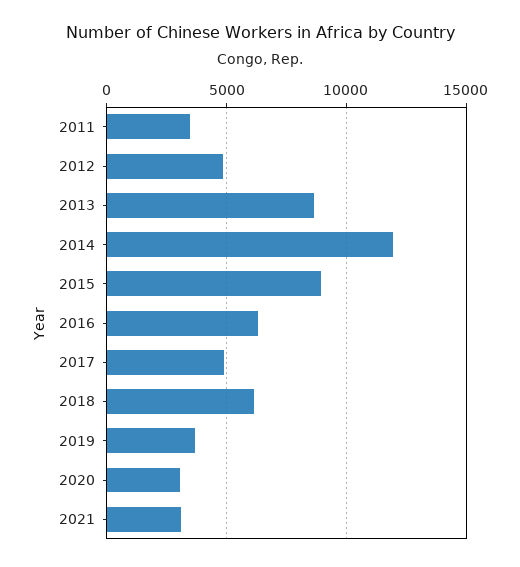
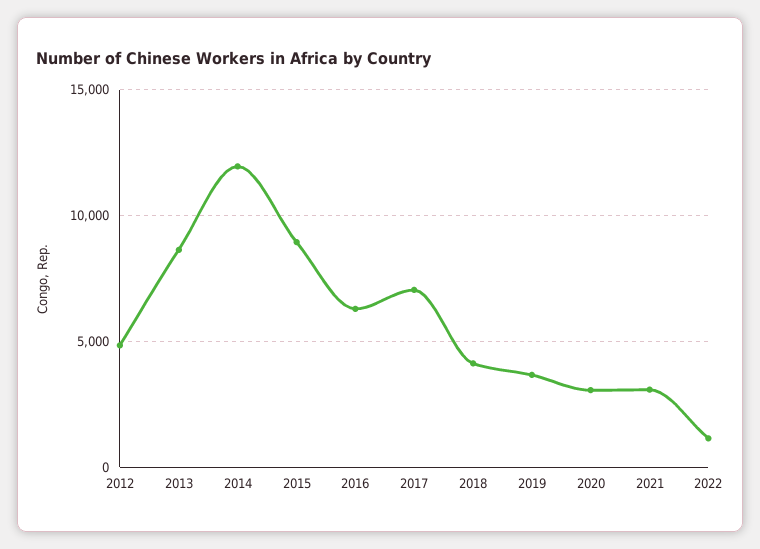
2011: 3500 -> none
2017: 5000 -> 7000
2018: 6000 -> 4000
2022: none -> 1000

